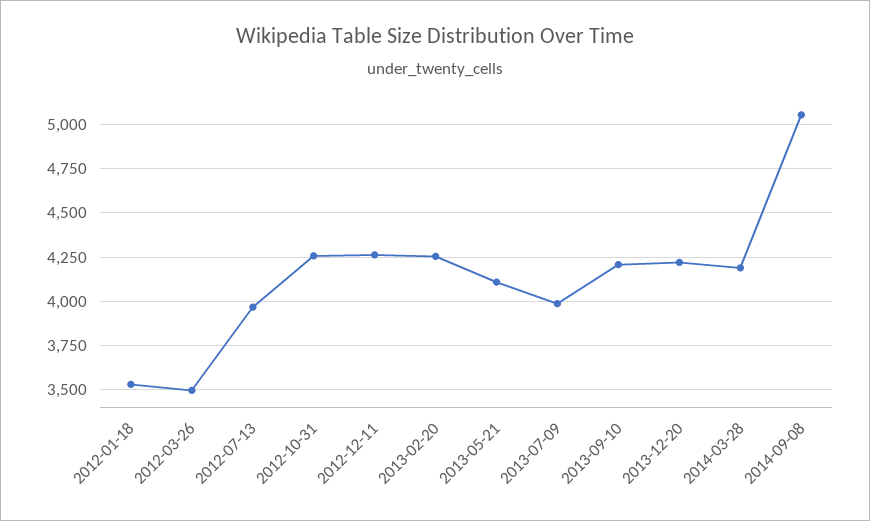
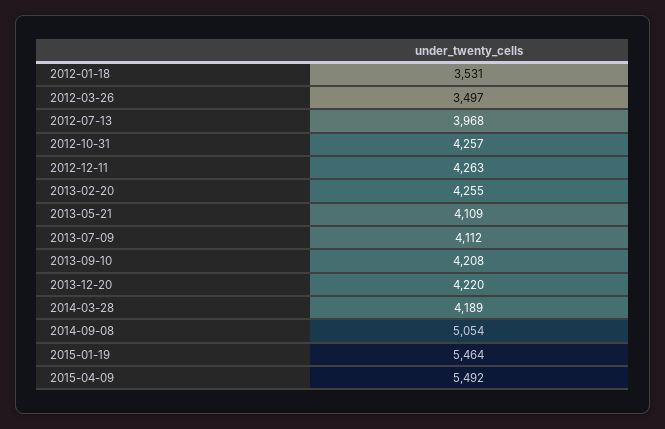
2013-07-09: 4000 -> 4112
2015-01-19: none -> 5464
2015-04-09: none -> 5492

